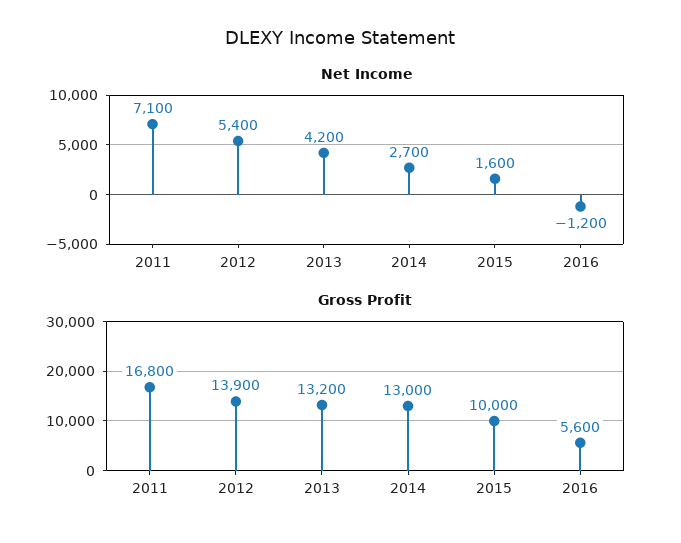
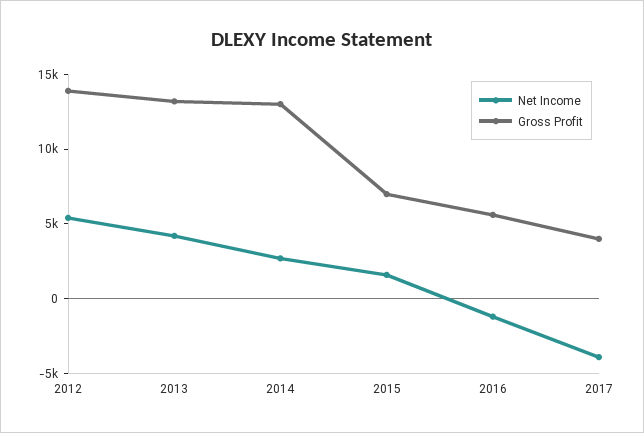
Net Income, 2011: 7100 -> none
Gross Profit, 2011: 16800 -> none
Gross Profit, 2015: 10000 -> 7000
Net Income, 2017: none -> -4000
Gross Profit, 2017: none -> 4000

